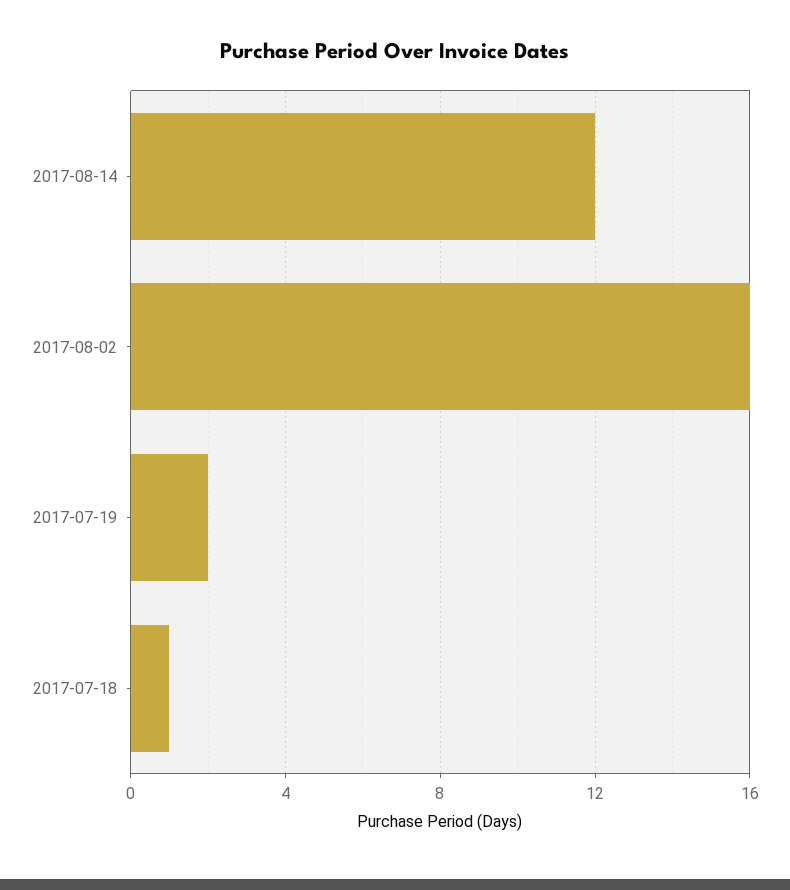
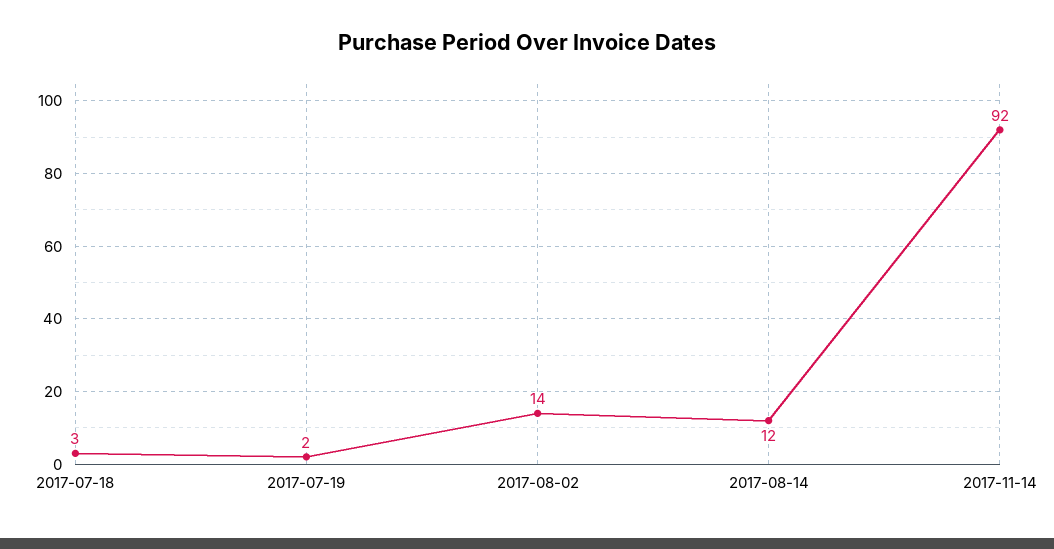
2017-08-02: 16 -> 14
2017-07-18: 1 -> 3
2017-11-14: none -> 92

